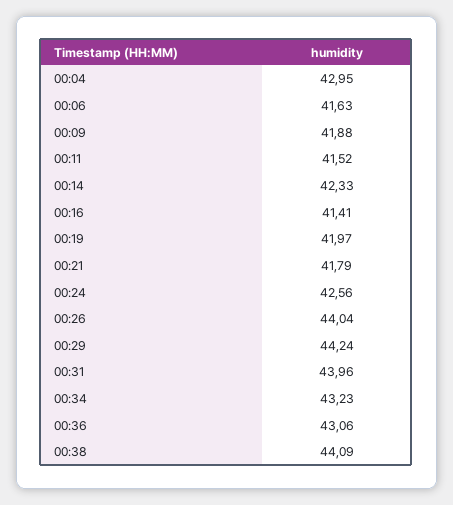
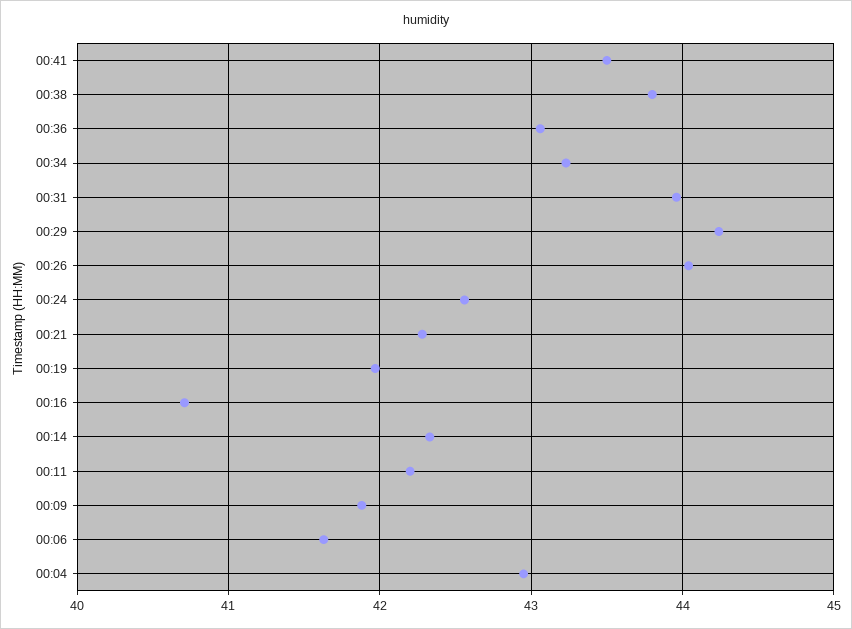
00:11: 41.52 -> 42.2
00:16: 41.41 -> 40.7
00:21: 41.79 -> 42.3
00:38: 44.09 -> 43.8
00:41: none -> 43.5

